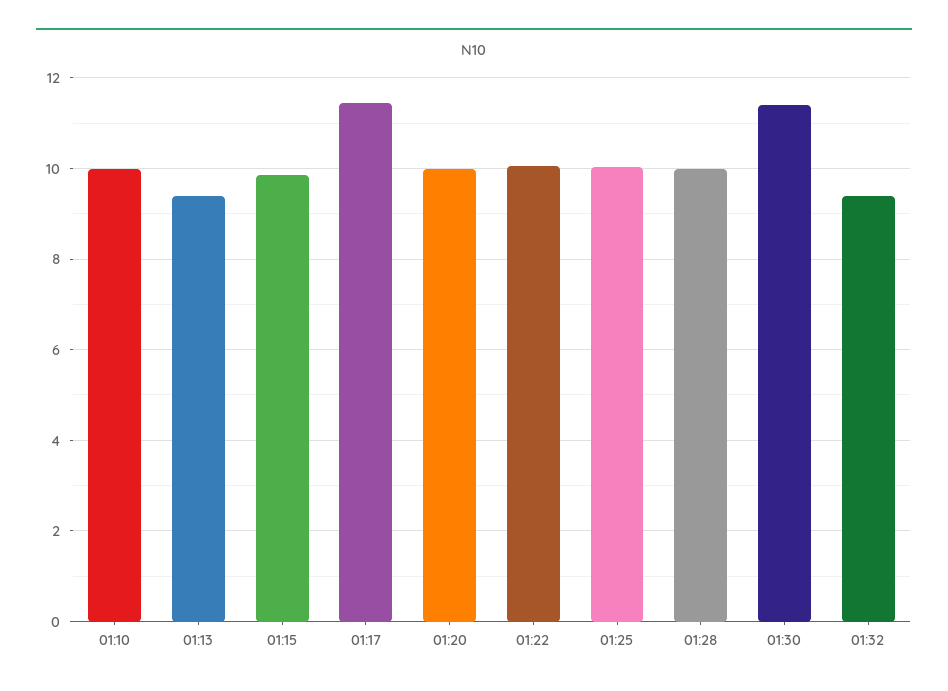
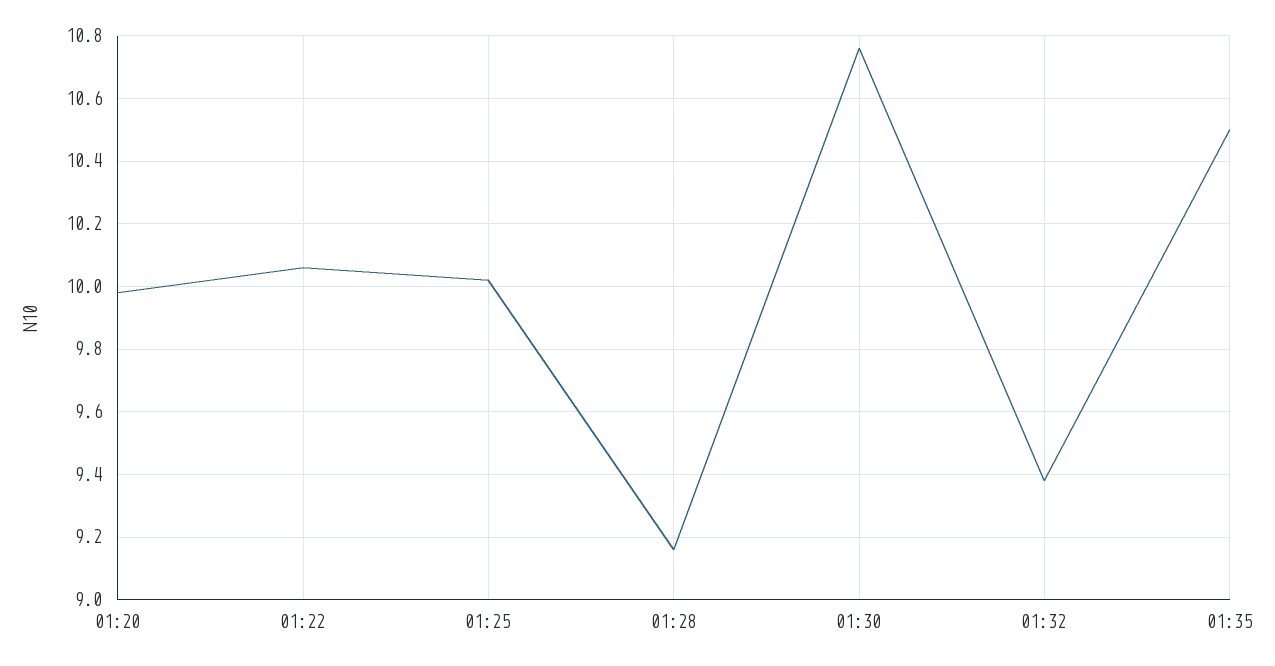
01:10: 10 -> none
01:13: 9.4 -> none
01:15: 9.8 -> none
01:17: 11.4 -> none
01:28: 10 -> 9.15
01:30: 11.4 -> 10.75
01:35: none -> 10.5

